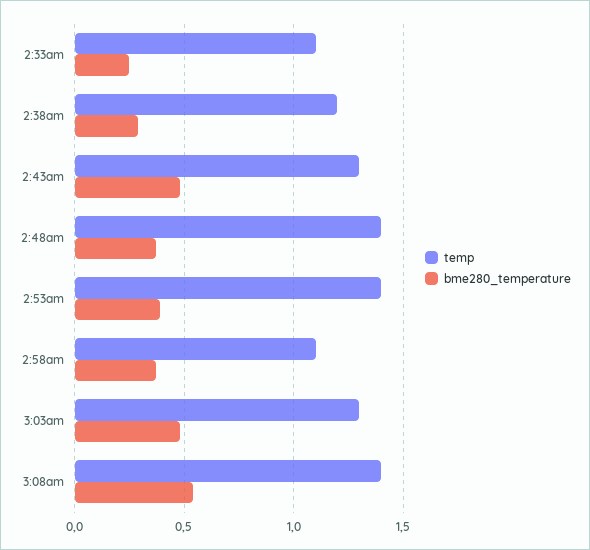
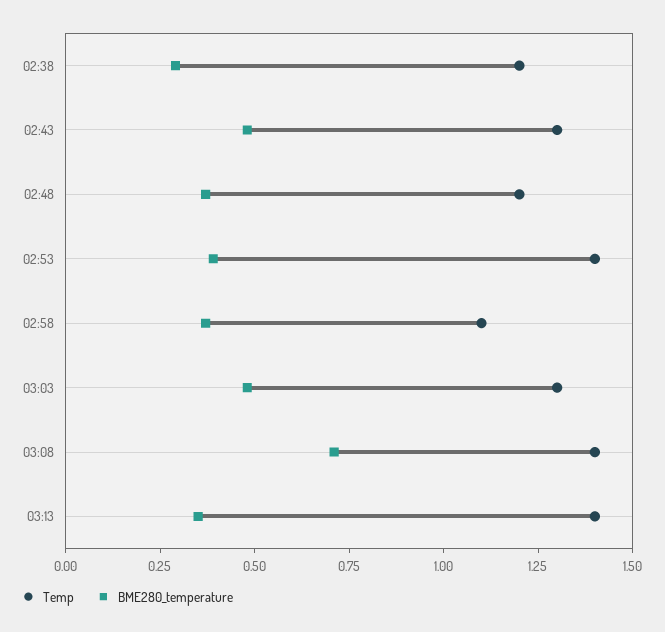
temp, 2:33am: 1.1 -> none
bme280_temperature, 2:33am: 0.25 -> none
temp, 2:48am: 1.4 -> 1.2
bme280_temperature, 3:08am: 0.55 -> 0.7
temp, 03:13: none -> 1.4
bme280_temperature, 03:13: none -> 0.35

